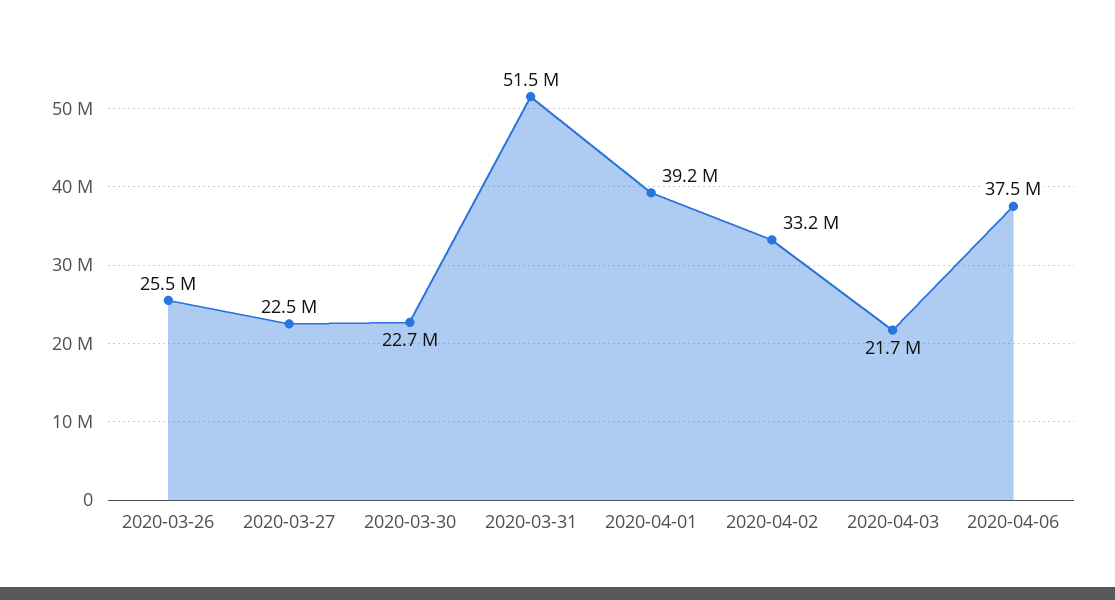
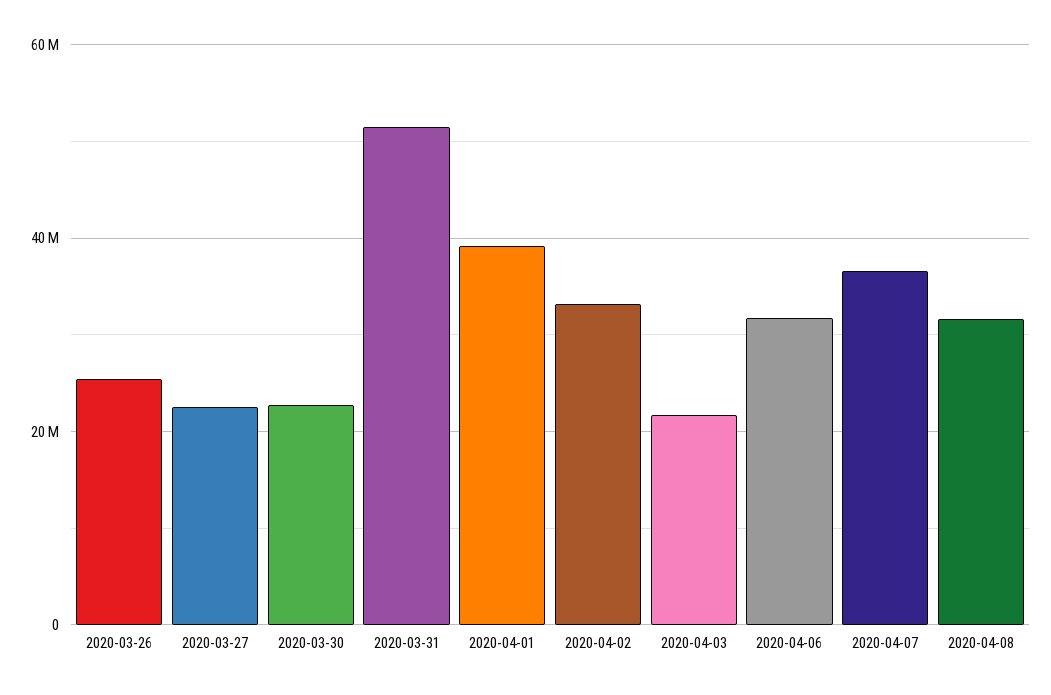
2020-04-06: 37500000 -> 32000000
2020-04-07: none -> 36000000
2020-04-08: none -> 32000000

